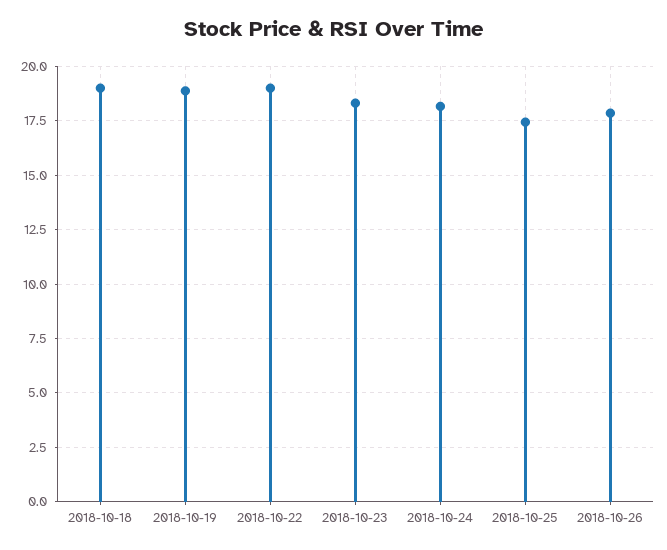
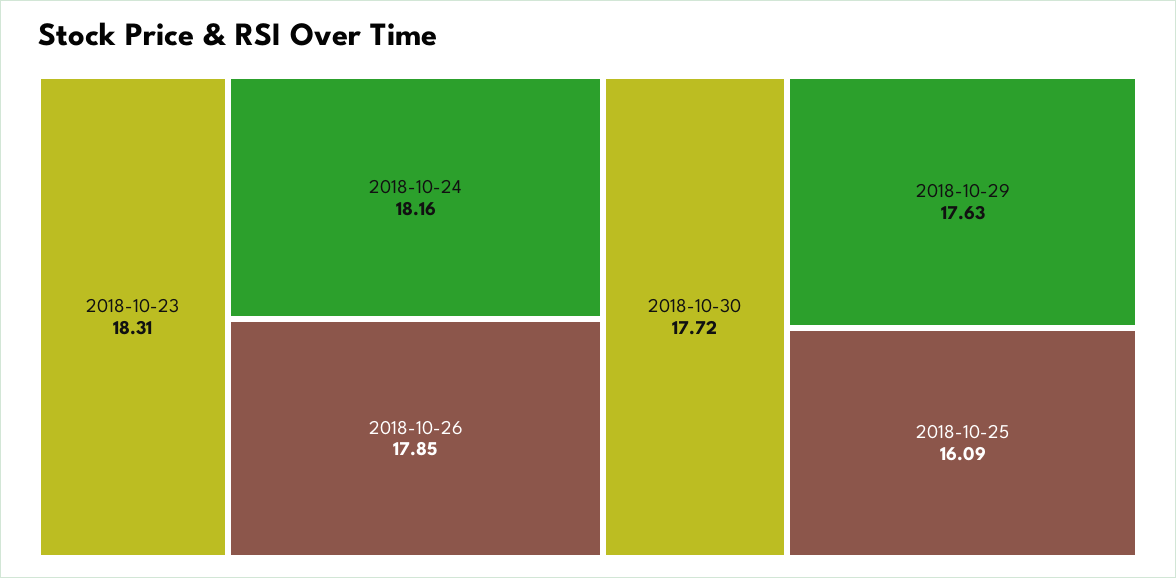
2018-10-18: 19 -> none
2018-10-19: 19 -> none
2018-10-22: 19 -> none
2018-10-25: 17.5 -> 16.09
2018-10-30: none -> 17.72
2018-10-29: none -> 17.63

